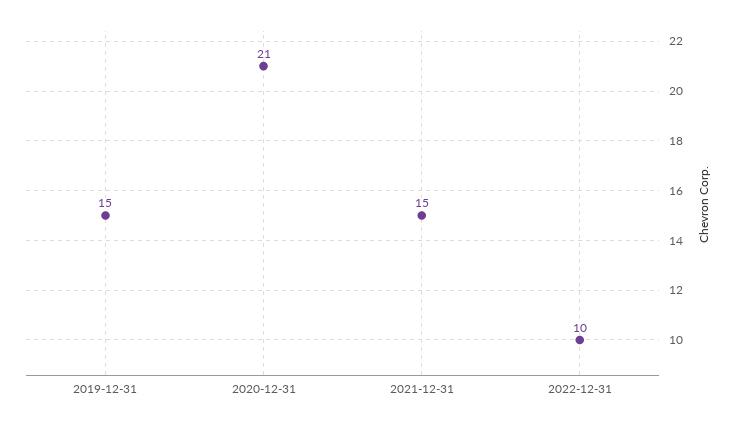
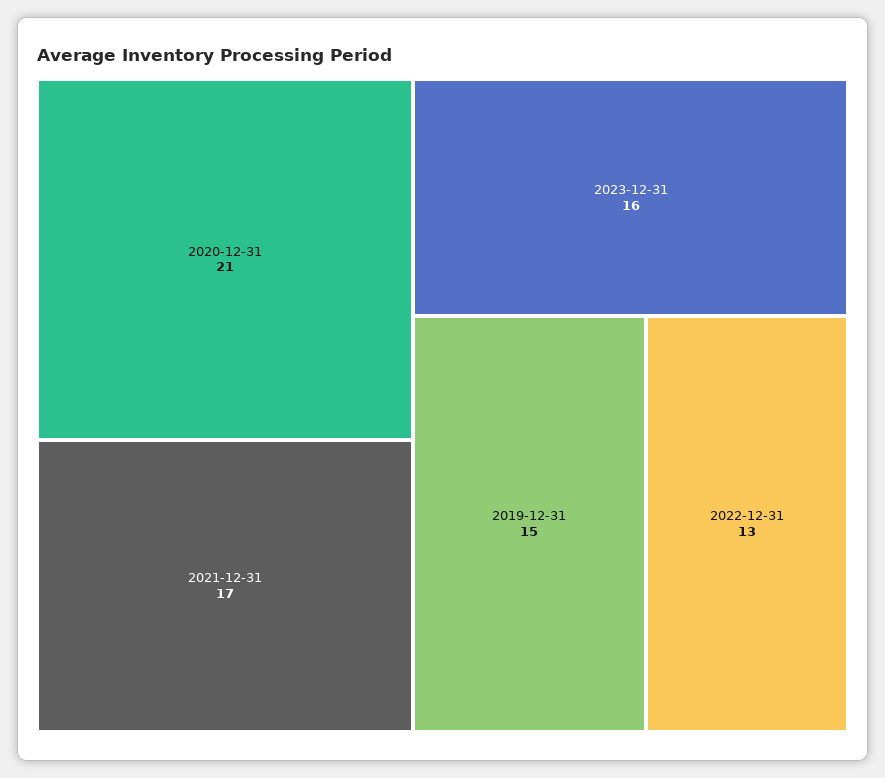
2021-12-31: 15 -> 17
2022-12-31: 10 -> 13
2023-12-31: none -> 16

